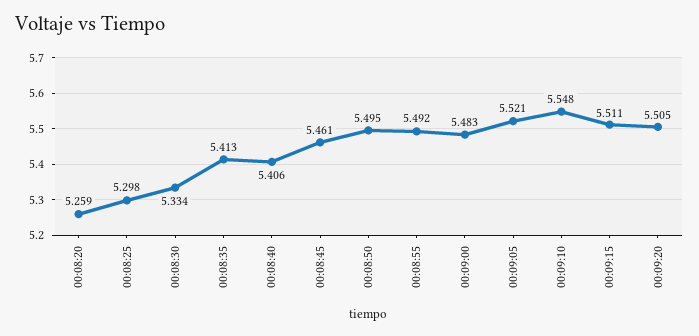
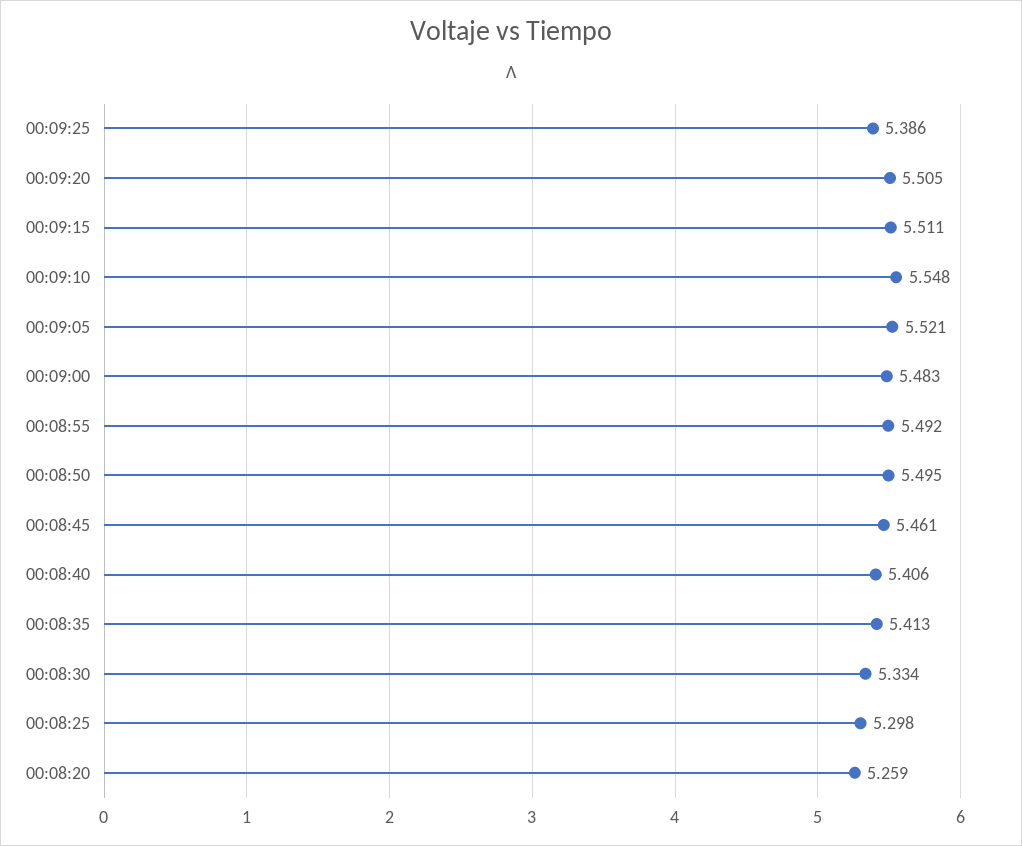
00:09:25: none -> 5.386

